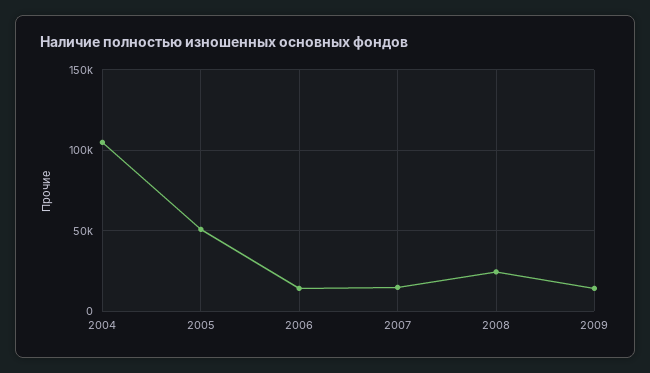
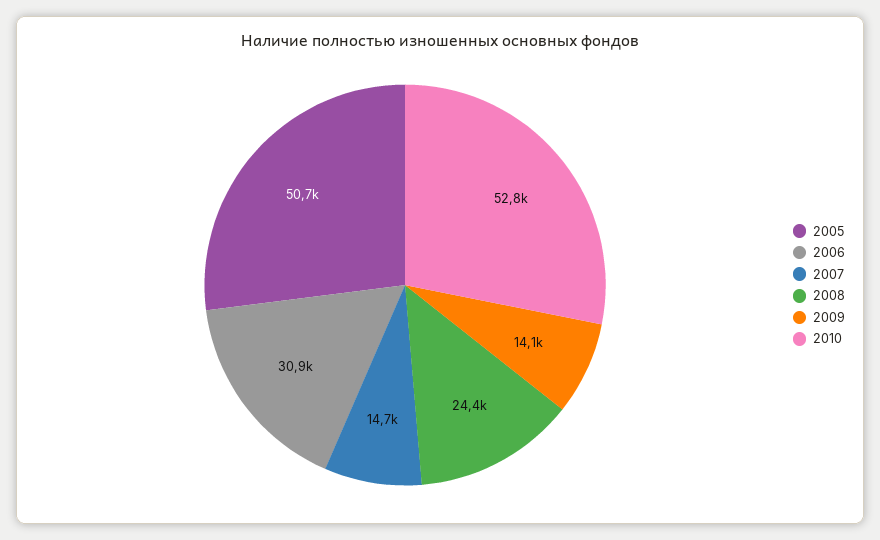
2004: 105000 -> none
2006: 15000 -> 30900
2010: none -> 52800

